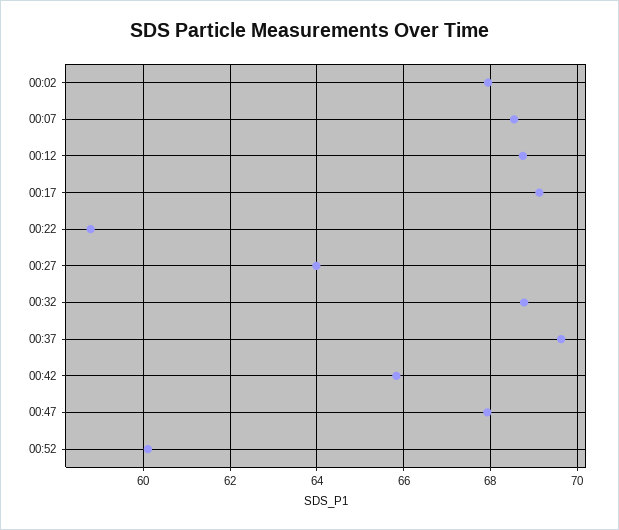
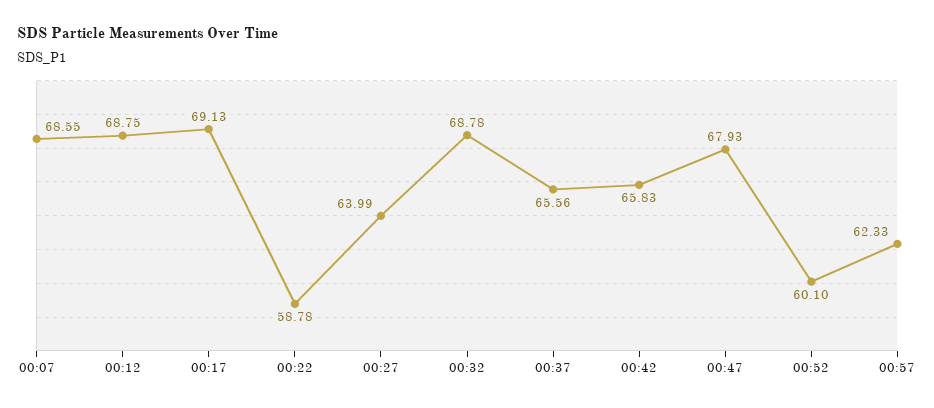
00:02: 68 -> none
00:37: 69.6 -> 65.56
00:57: none -> 62.33

